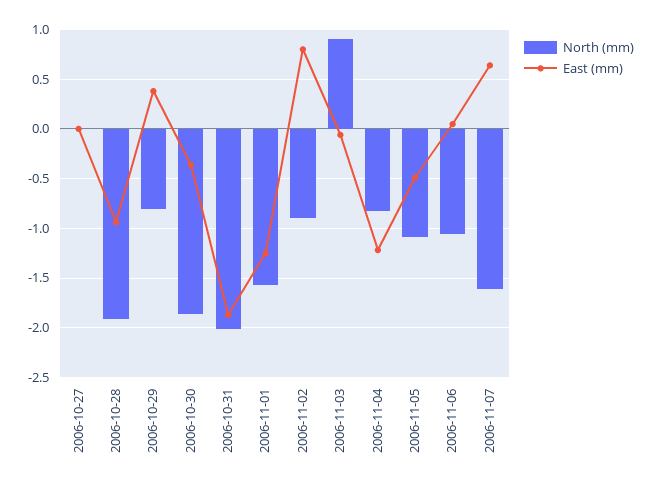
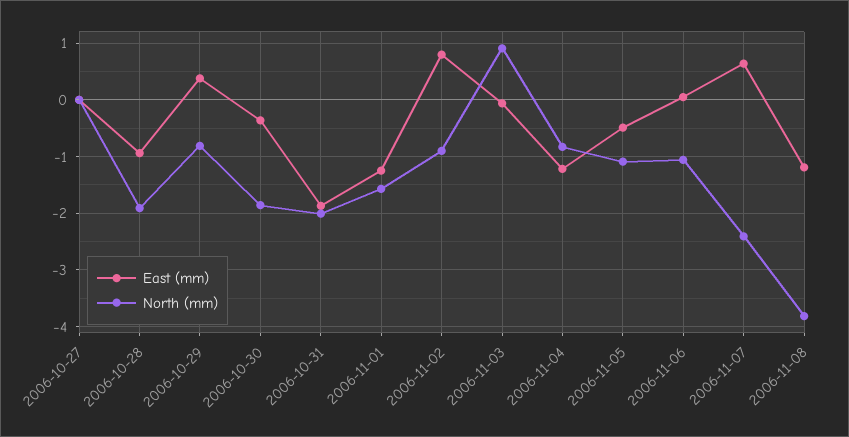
North (mm), 2006-11-07: -1.6 -> -2.4
East (mm), 2006-11-08: none -> -1.2
North (mm), 2006-11-08: none -> -3.8

